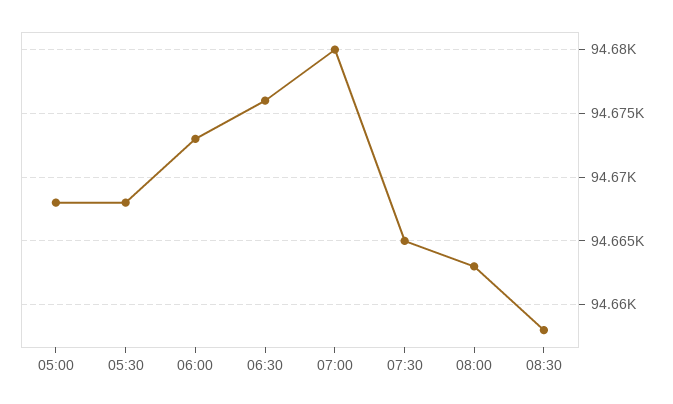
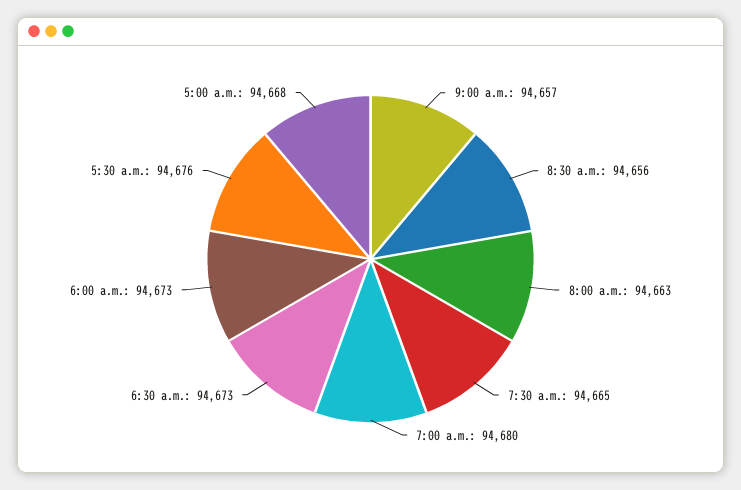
05:30: 94668 -> 94676
06:30: 94676 -> 94673
08:30: 94658 -> 94656
9:00 a.m.: none -> 94657

